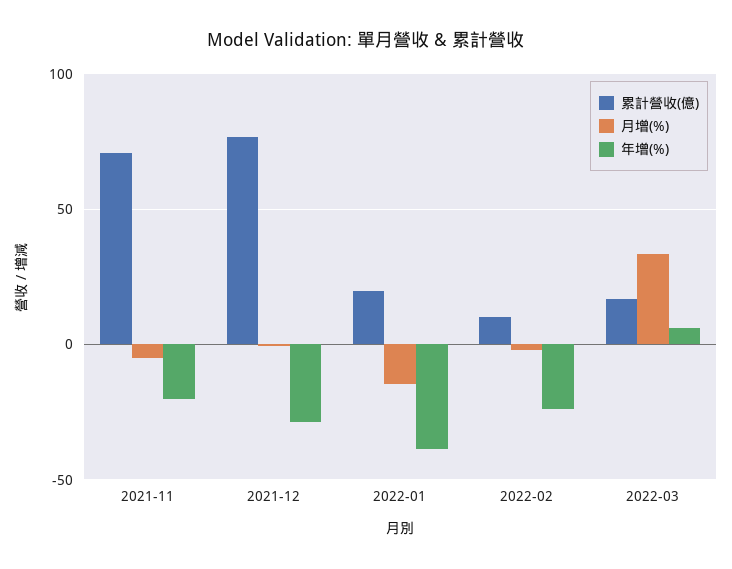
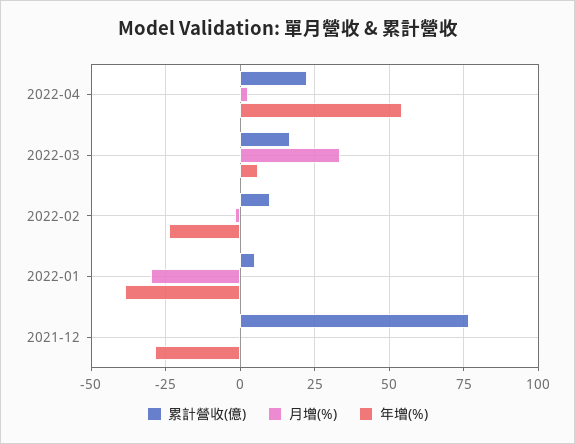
累計營收(億), 2021-11: 70 -> none
月增(%), 2021-11: -5 -> none
年增(%), 2021-11: -20 -> none
累計營收(億), 2022-01: 20 -> 5
月增(%), 2022-01: -15 -> -30
累計營收(億), 2022-04: none -> 22.5
月增(%), 2022-04: none -> 2.5
年增(%), 2022-04: none -> 55

